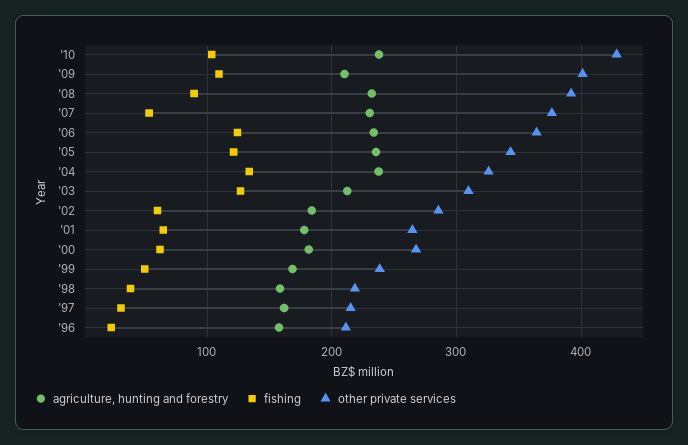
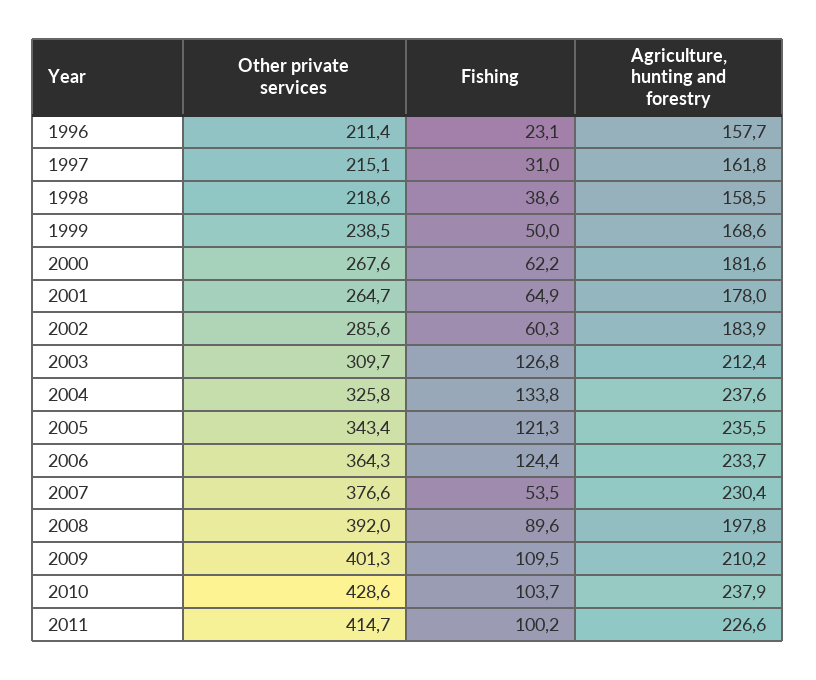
agriculture, hunting and forestry, '08: 230 -> 197.8
other private services, 2011: none -> 414.7
fishing, 2011: none -> 100.2
agriculture, hunting and forestry, 2011: none -> 226.6

